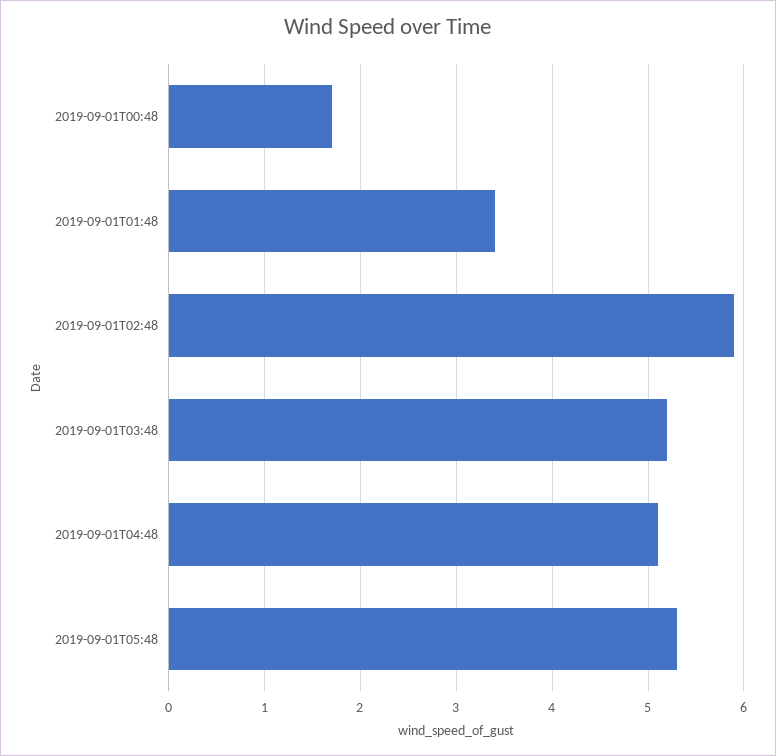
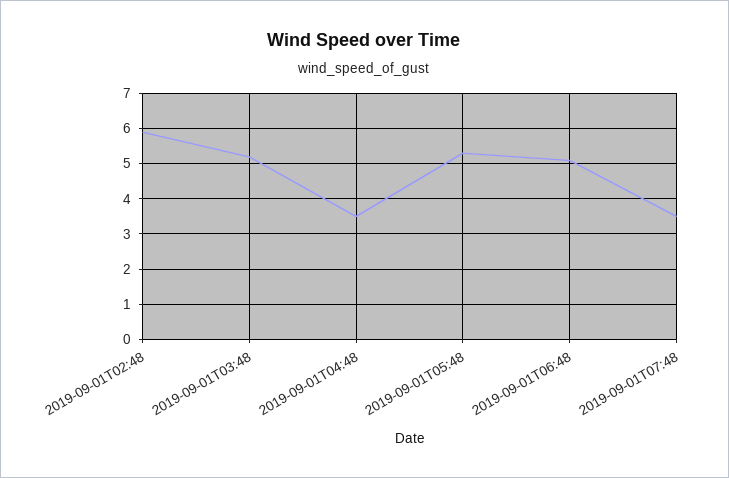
2019-09-01T00:48: 1.7 -> none
2019-09-01T01:48: 3.4 -> none
2019-09-01T04:48: 5.1 -> 3.5
2019-09-01T06:48: none -> 5
2019-09-01T07:48: none -> 3.5

